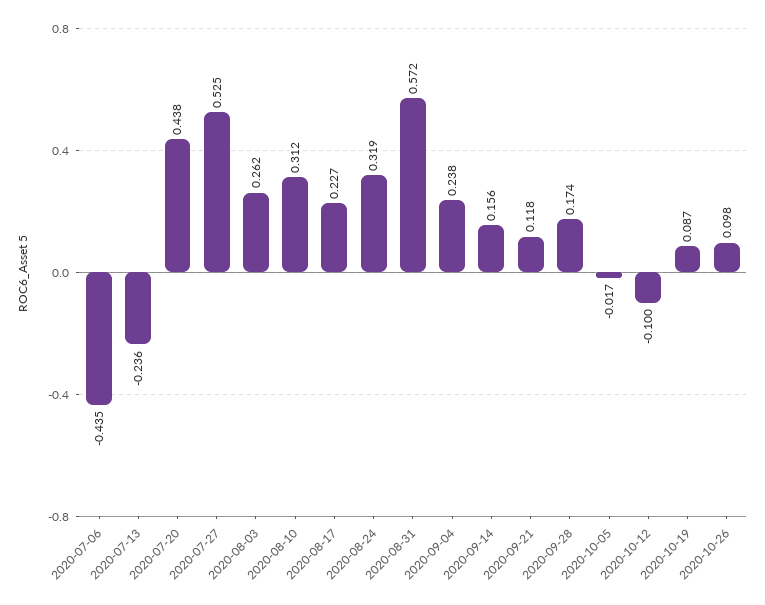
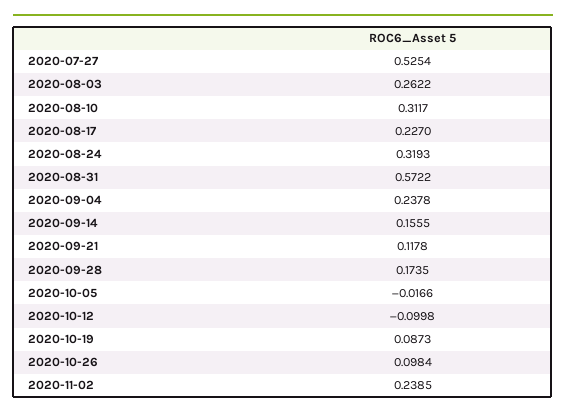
2020-07-06: -0.435 -> none
2020-07-13: -0.236 -> none
2020-07-20: 0.438 -> none
2020-11-02: none -> 0.2385

